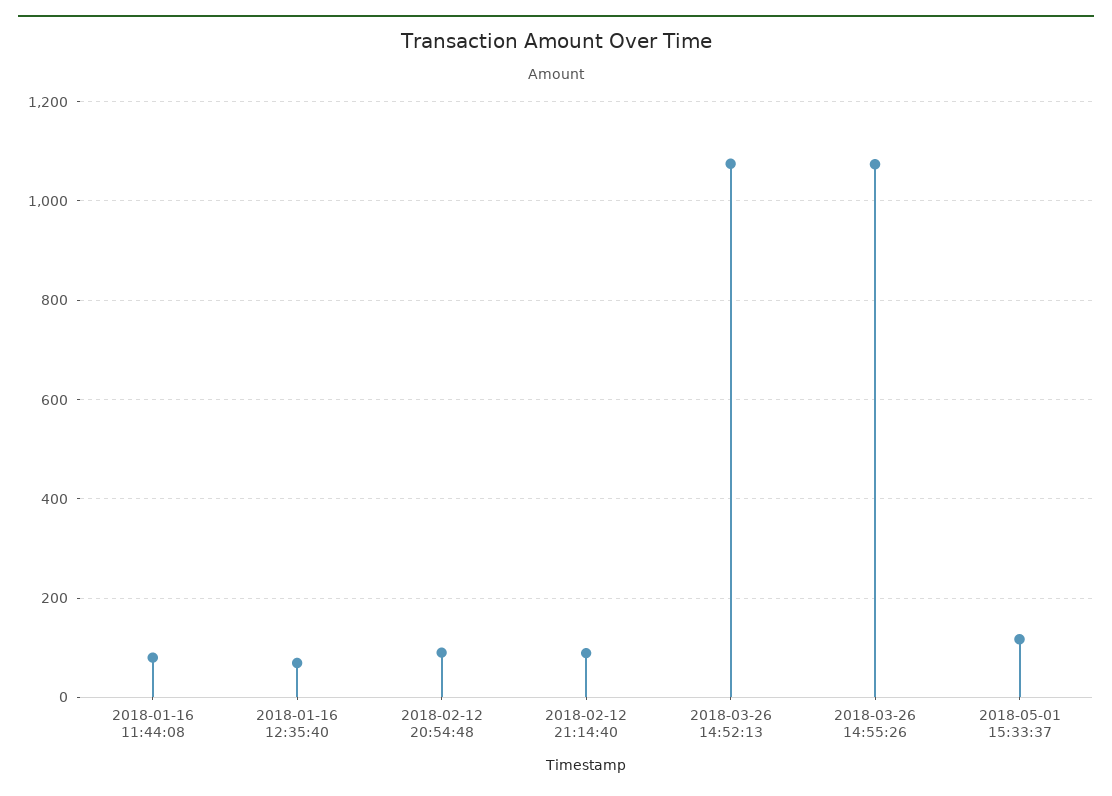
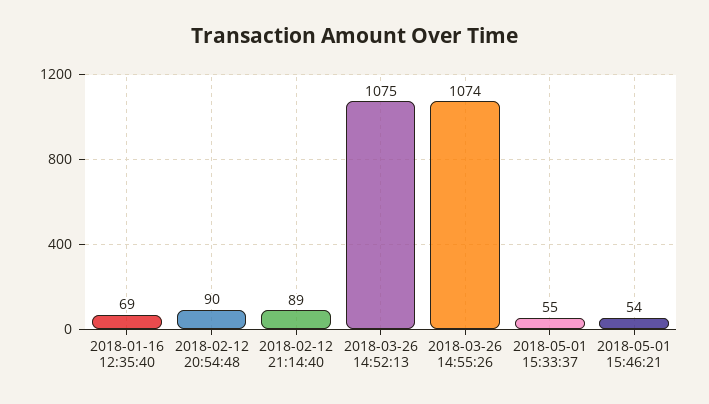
2018-01-16 11:44:08: 80 -> none
2018-05-01 15:33:37: 120 -> 55
2018-05-01 15:46:21: none -> 54

